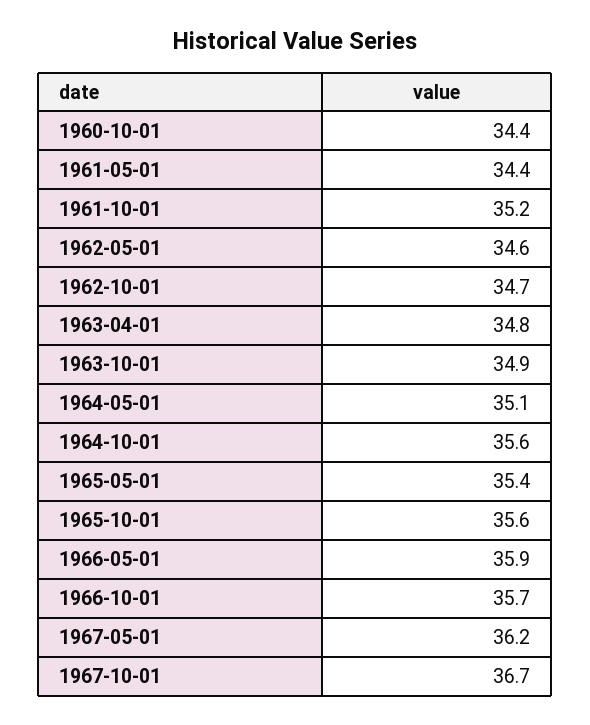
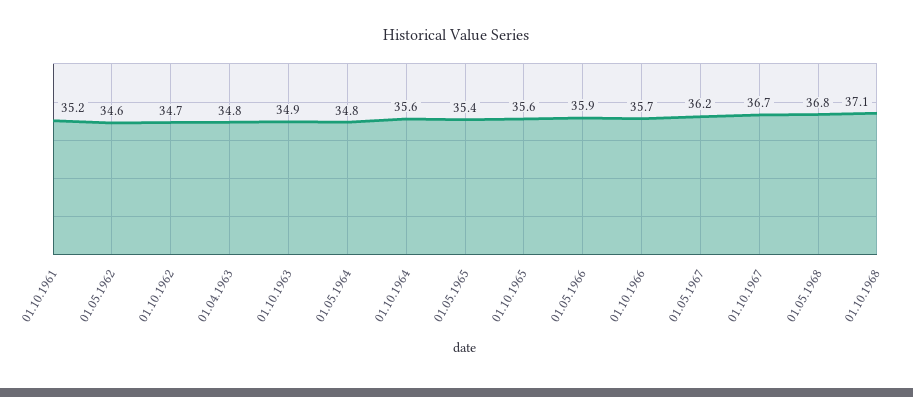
1960-10-01: 34.4 -> none
1961-05-01: 34.4 -> none
1964-05-01: 35.1 -> 34.8
01.05.1968: none -> 36.8
01.10.1968: none -> 37.1

